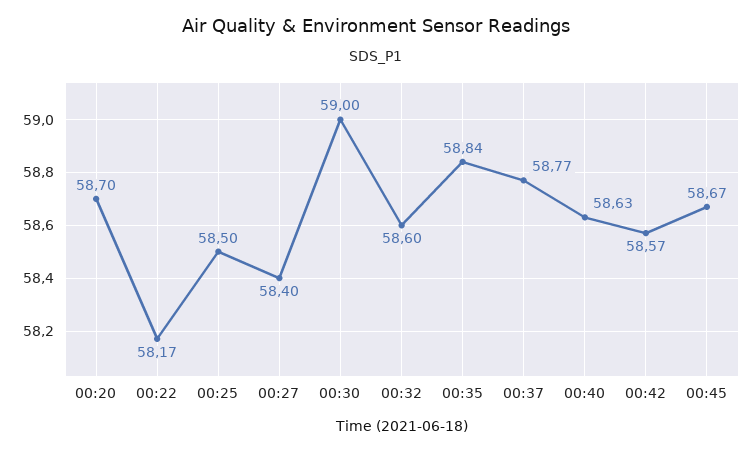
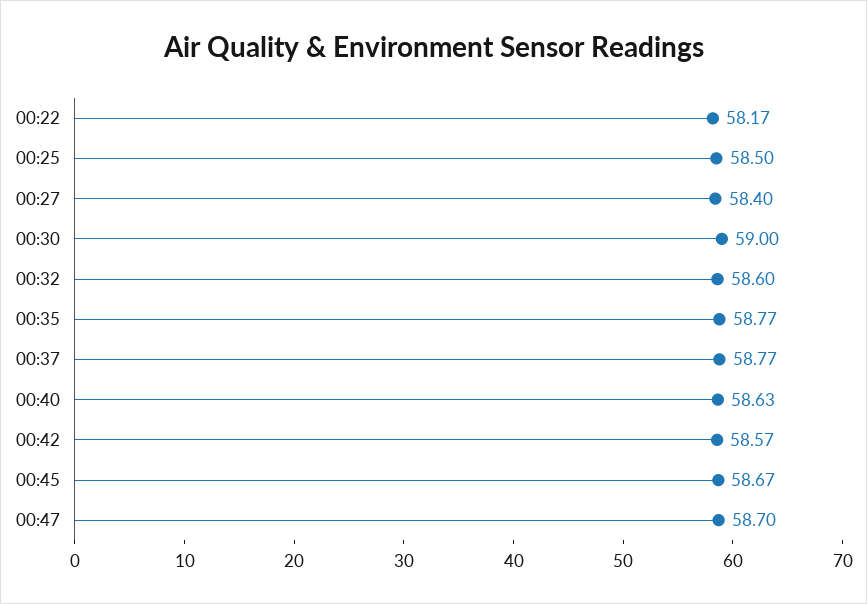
00:20: 58.7 -> none
00:35: 58.84 -> 58.77
00:47: none -> 58.7

